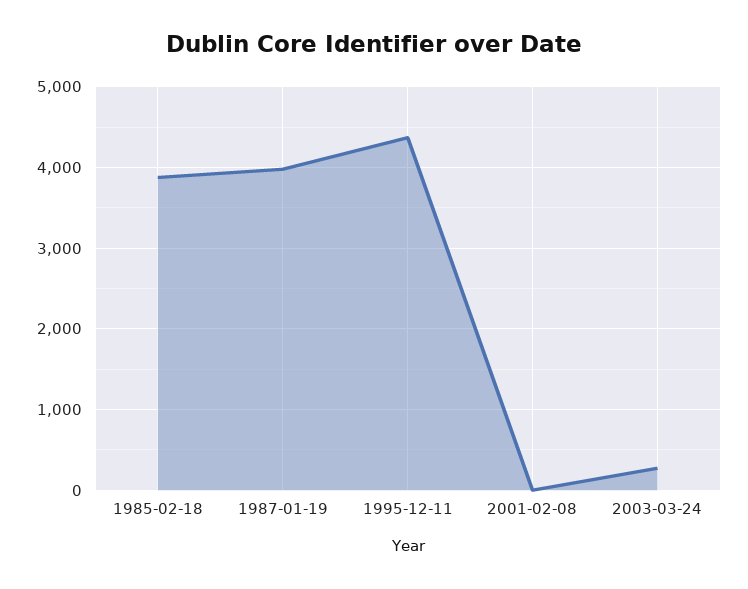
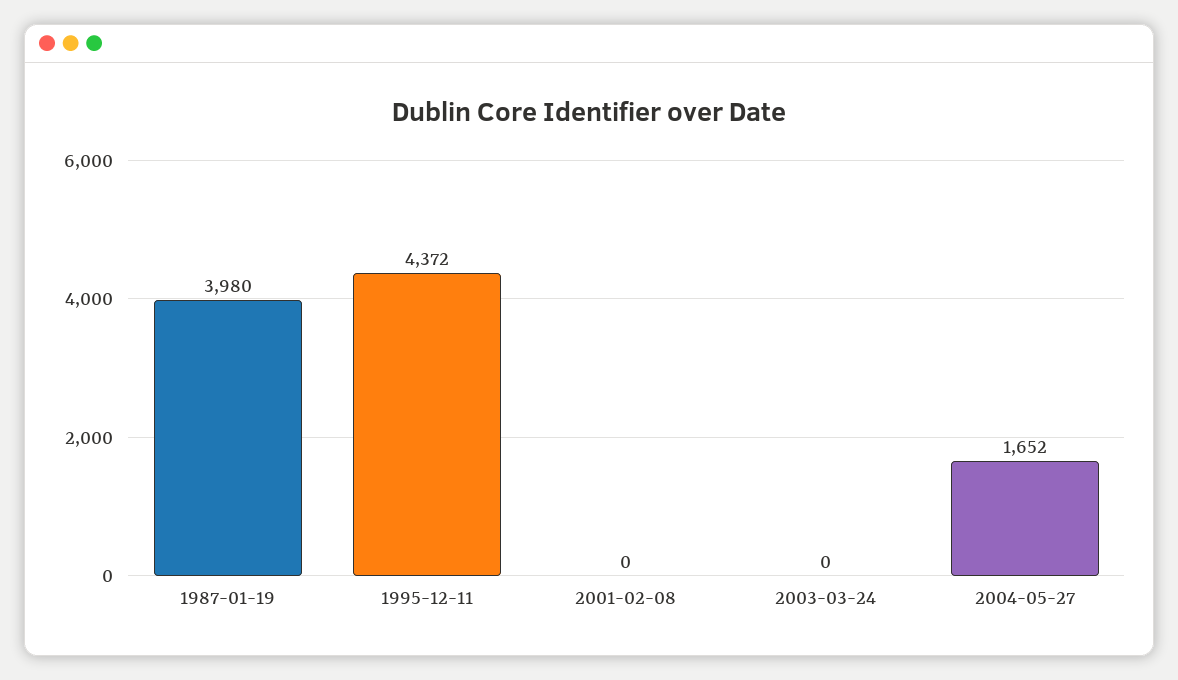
1985-02-18: 3900 -> none
2003-03-24: 300 -> 0
2004-05-27: none -> 1652

